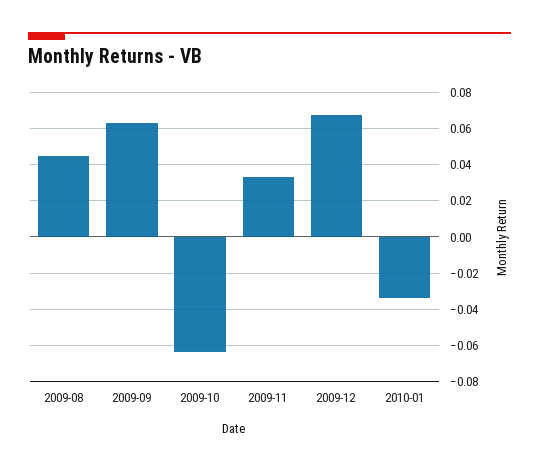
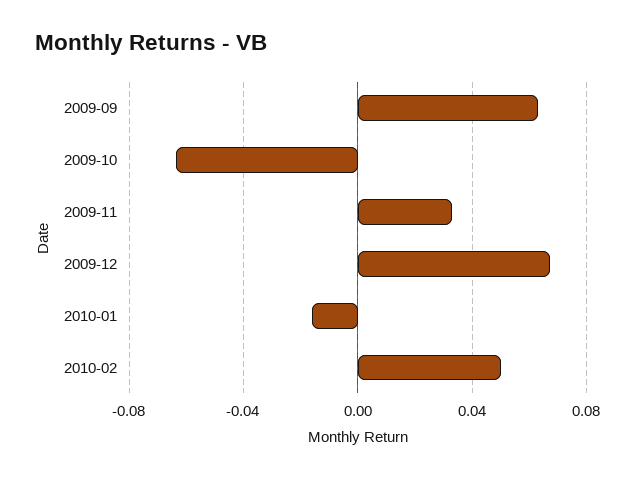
2009-08: 0.045 -> none
2010-01: -0.035 -> -0.015
2010-02: none -> 0.05

